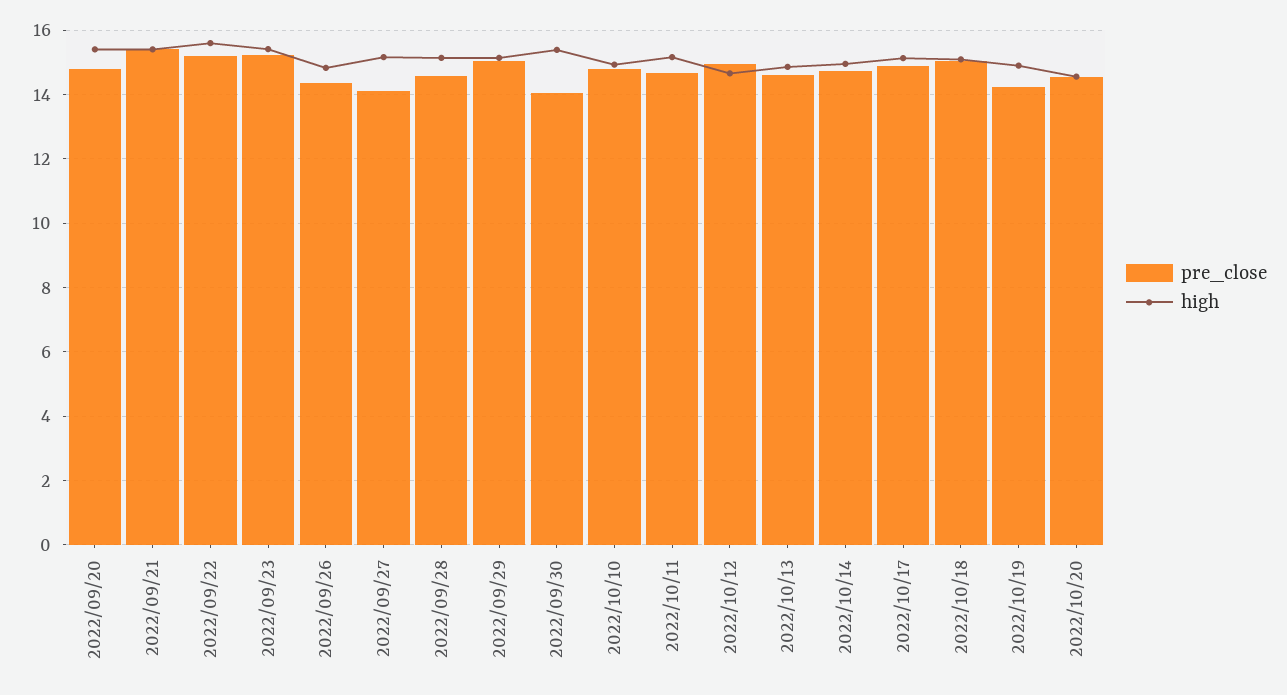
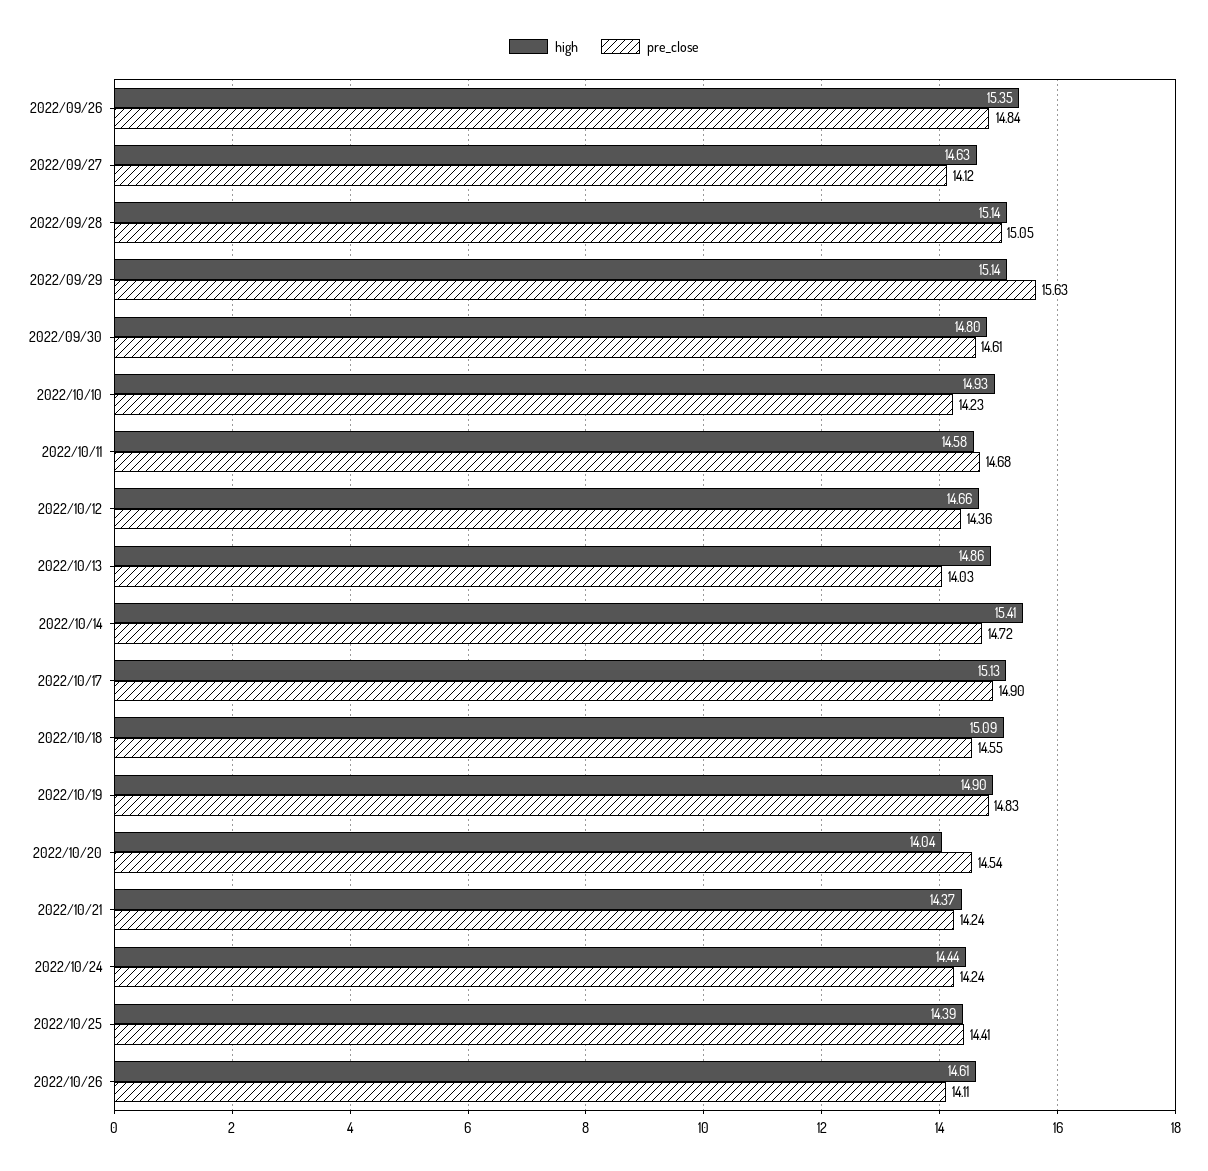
pre_close, 2022/09/20: 14.8 -> none
high, 2022/09/20: 15.4 -> none
pre_close, 2022/09/21: 15.4 -> none
high, 2022/09/21: 15.4 -> none
pre_close, 2022/09/22: 15.2 -> none
high, 2022/09/22: 15.6 -> none
pre_close, 2022/09/23: 15.2 -> none
high, 2022/09/23: 15.4 -> none
pre_close, 2022/09/26: 14.4 -> 14.84
high, 2022/09/26: 14.8 -> 15.35
high, 2022/09/27: 15.2 -> 14.63
pre_close, 2022/09/28: 14.6 -> 15.05
pre_close, 2022/09/29: 15 -> 15.63
pre_close, 2022/09/30: 14 -> 14.61
high, 2022/09/30: 15.4 -> 14.8
pre_close, 2022/10/10: 14.8 -> 14.23
high, 2022/10/11: 15.2 -> 14.58
pre_close, 2022/10/12: 15 -> 14.36
pre_close, 2022/10/13: 14.6 -> 14.03
high, 2022/10/14: 15 -> 15.41
pre_close, 2022/10/18: 15 -> 14.55
pre_close, 2022/10/19: 14.2 -> 14.83
high, 2022/10/20: 14.6 -> 14.04
high, 2022/10/21: none -> 14.37
pre_close, 2022/10/21: none -> 14.24
high, 2022/10/24: none -> 14.44
pre_close, 2022/10/24: none -> 14.24
high, 2022/10/25: none -> 14.39
pre_close, 2022/10/25: none -> 14.41
high, 2022/10/26: none -> 14.61
pre_close, 2022/10/26: none -> 14.11

